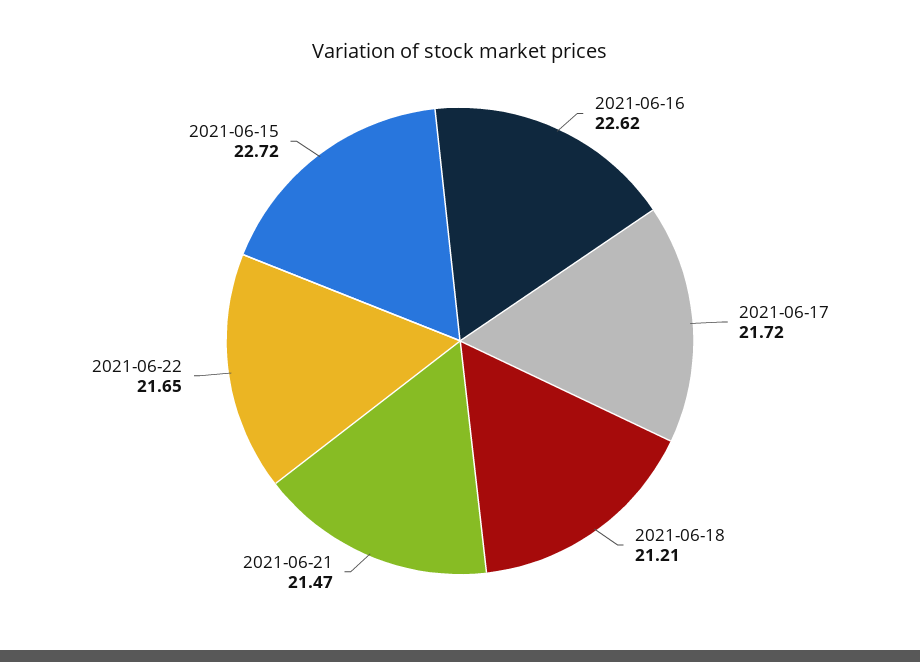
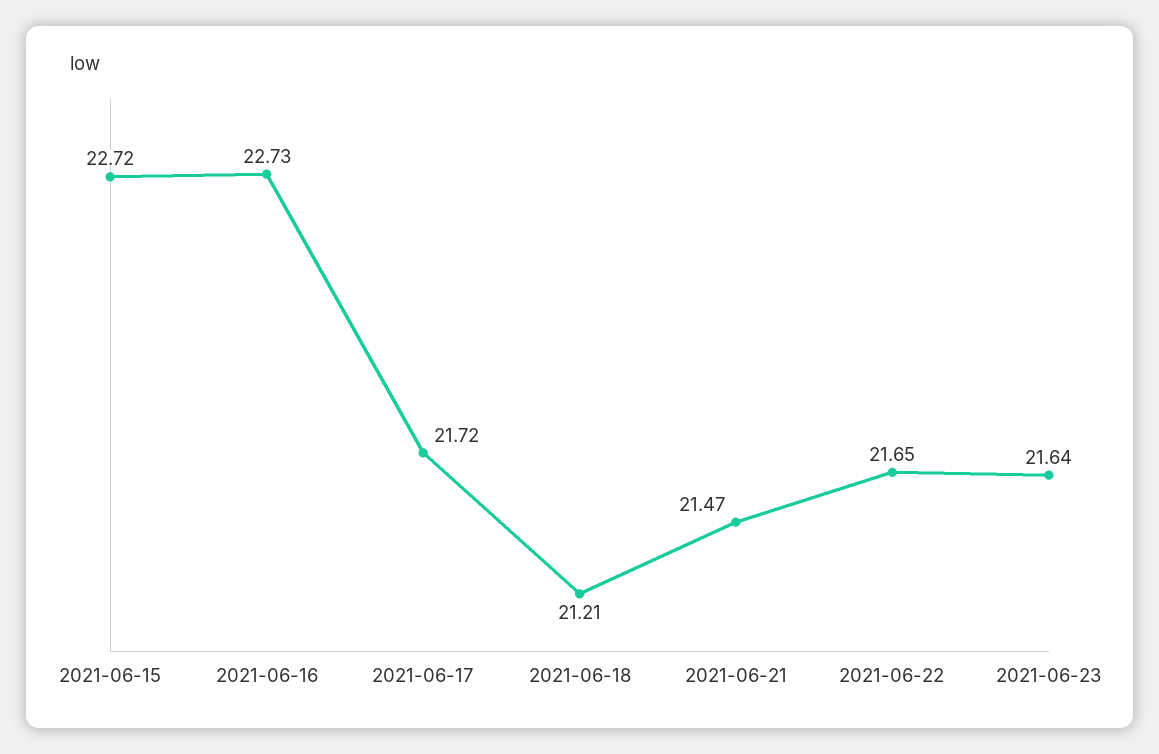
2021-06-16: 22.62 -> 22.73
2021-06-23: none -> 21.64

